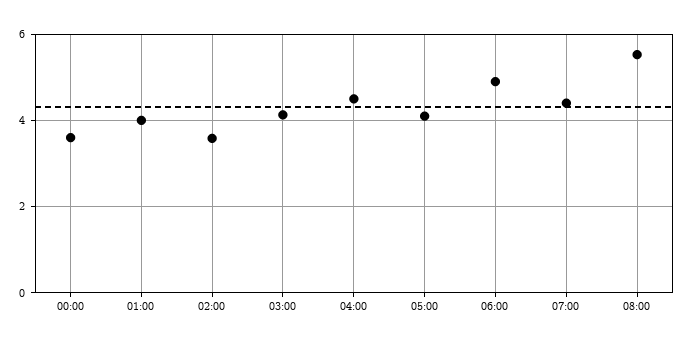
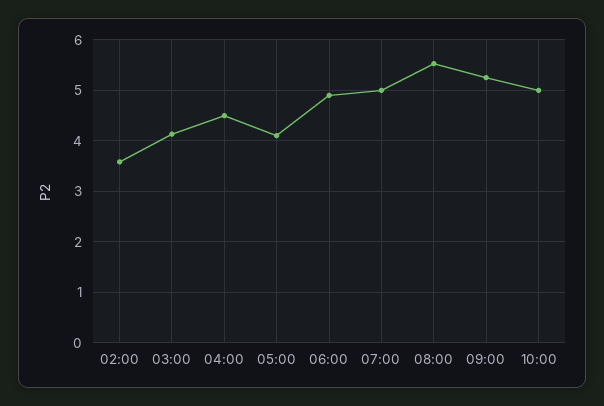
00:00: 3.6 -> none
01:00: 4 -> none
07:00: 4.4 -> 5
09:00: none -> 5.2
10:00: none -> 5

